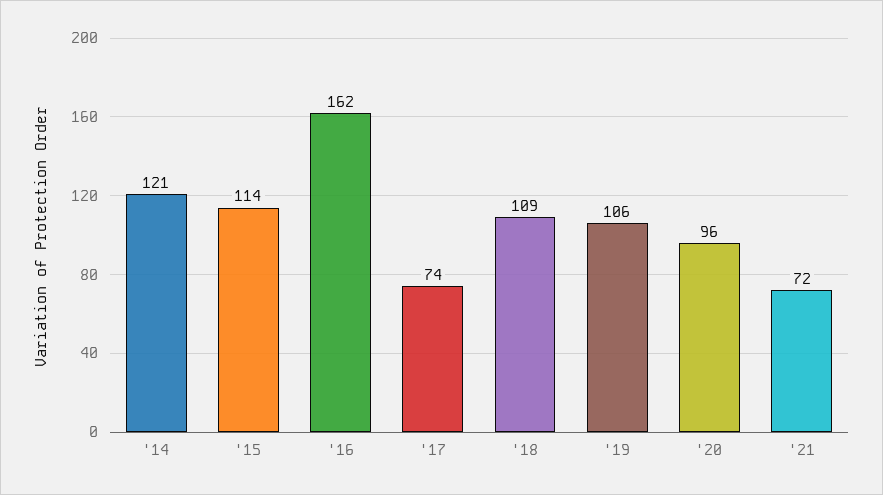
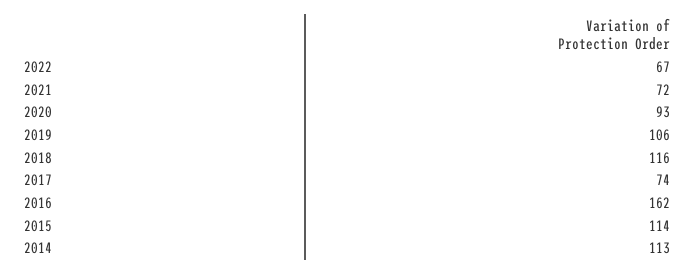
'14: 121 -> 113
'18: 109 -> 116
'20: 96 -> 93
2022: none -> 67

